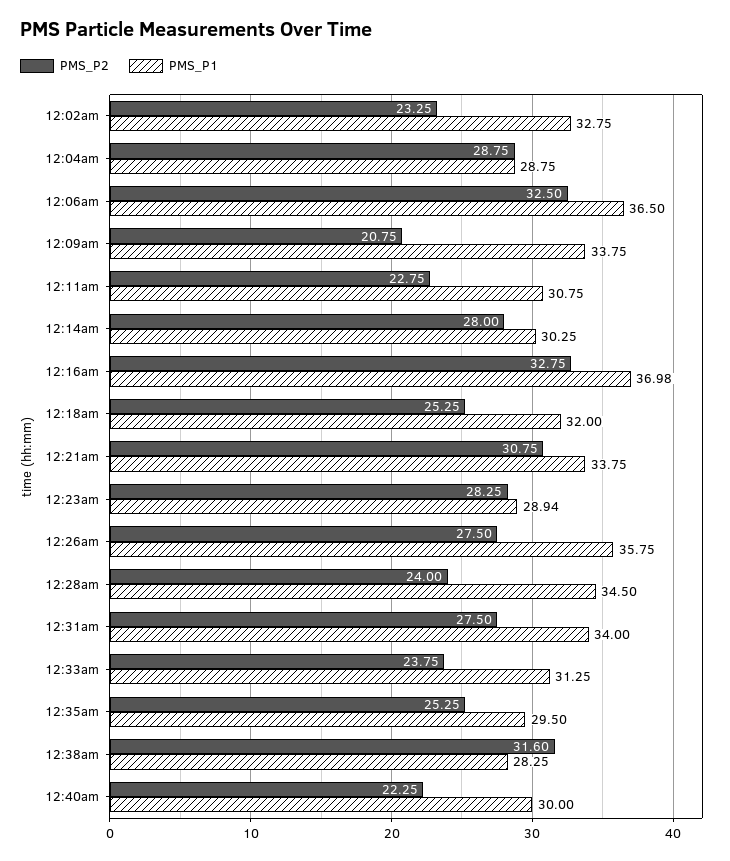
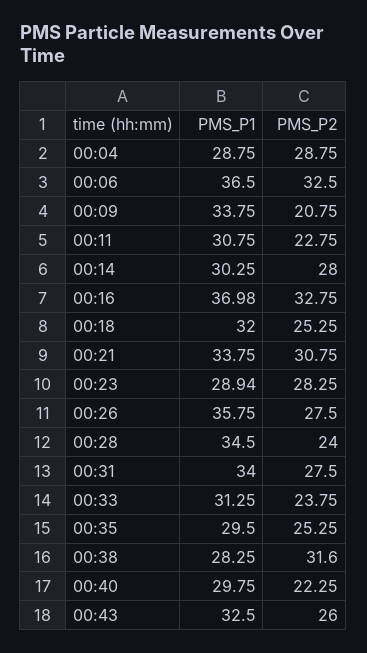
PMS_P2, 12:02am: 23.25 -> none
PMS_P1, 12:02am: 32.75 -> none
PMS_P1, 12:40am: 30 -> 29.75
PMS_P1, 00:43: none -> 32.5
PMS_P2, 00:43: none -> 26

